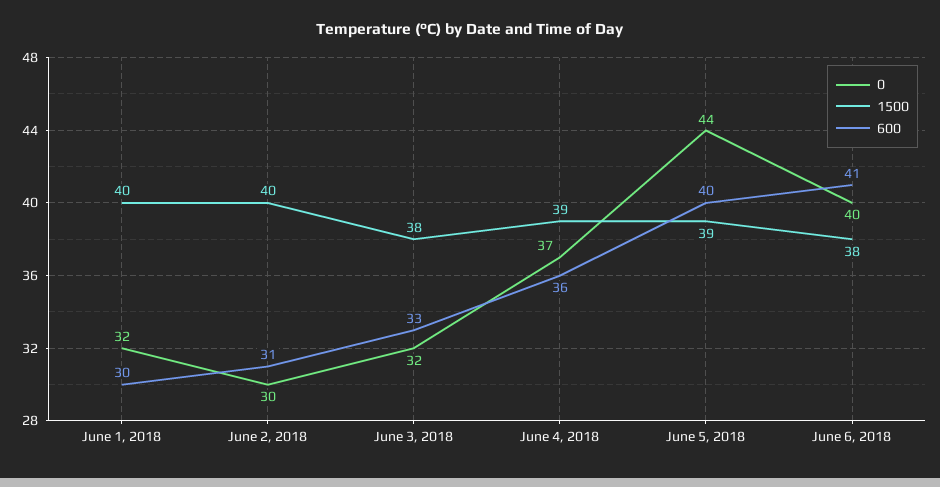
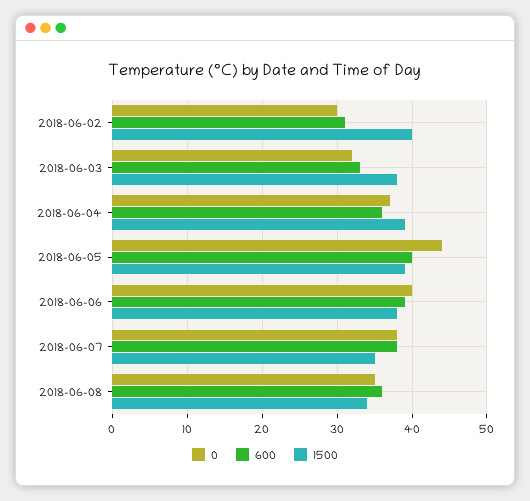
0, June 1, 2018: 32 -> none
1500, June 1, 2018: 40 -> none
600, June 1, 2018: 30 -> none
600, June 6, 2018: 41 -> 39
0, 2018-06-07: none -> 38
600, 2018-06-07: none -> 38
1500, 2018-06-07: none -> 35
0, 2018-06-08: none -> 35
600, 2018-06-08: none -> 36
1500, 2018-06-08: none -> 34

